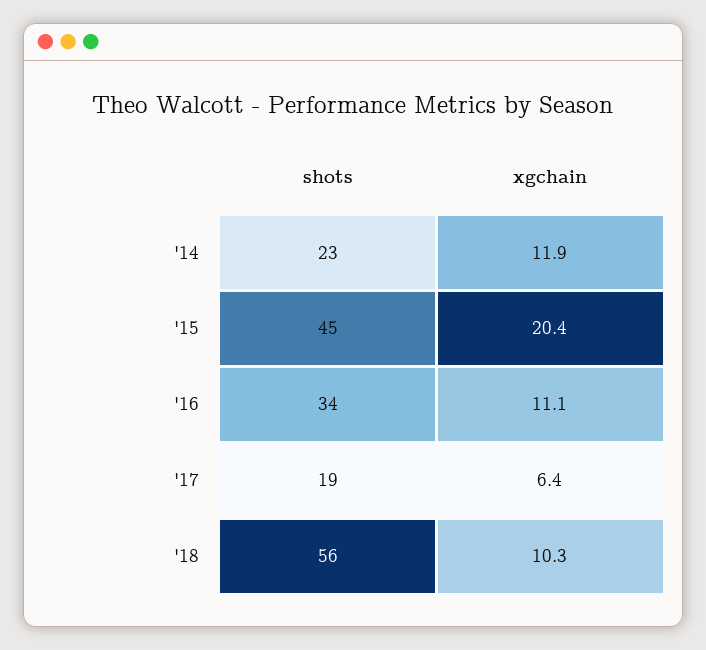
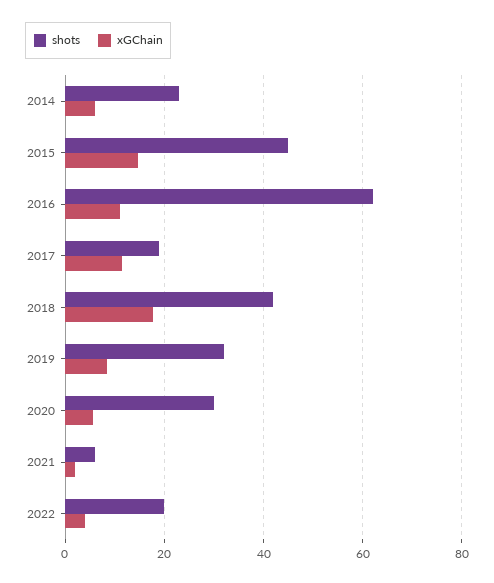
xgchain, '14: 11.9 -> 6
xgchain, '15: 20.4 -> 14
shots, '16: 34 -> 62
xgchain, '17: 6.4 -> 12
shots, '18: 56 -> 42
xgchain, '18: 10.3 -> 18
shots, 2019: none -> 32
xgchain, 2019: none -> 8
shots, 2020: none -> 30
xgchain, 2020: none -> 6
shots, 2021: none -> 6
xgchain, 2021: none -> 2
shots, 2022: none -> 20
xgchain, 2022: none -> 4

